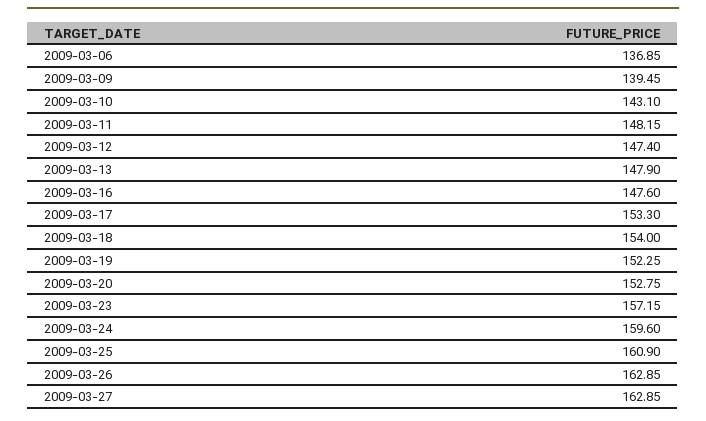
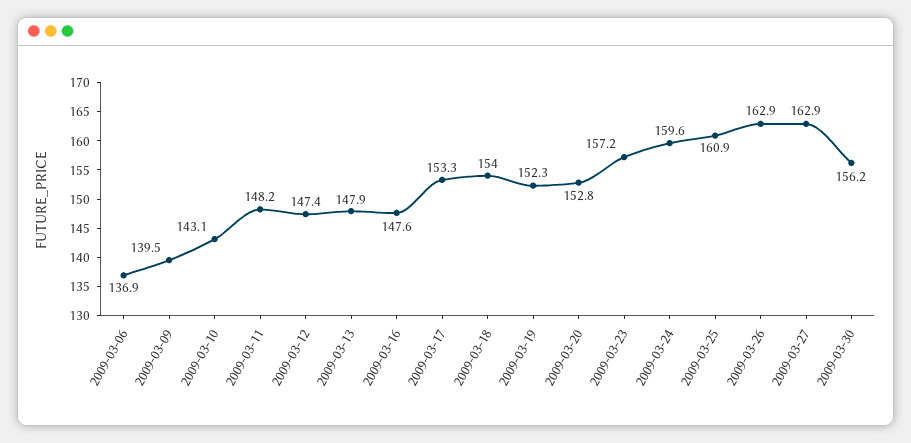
2009-03-30: none -> 156.2

